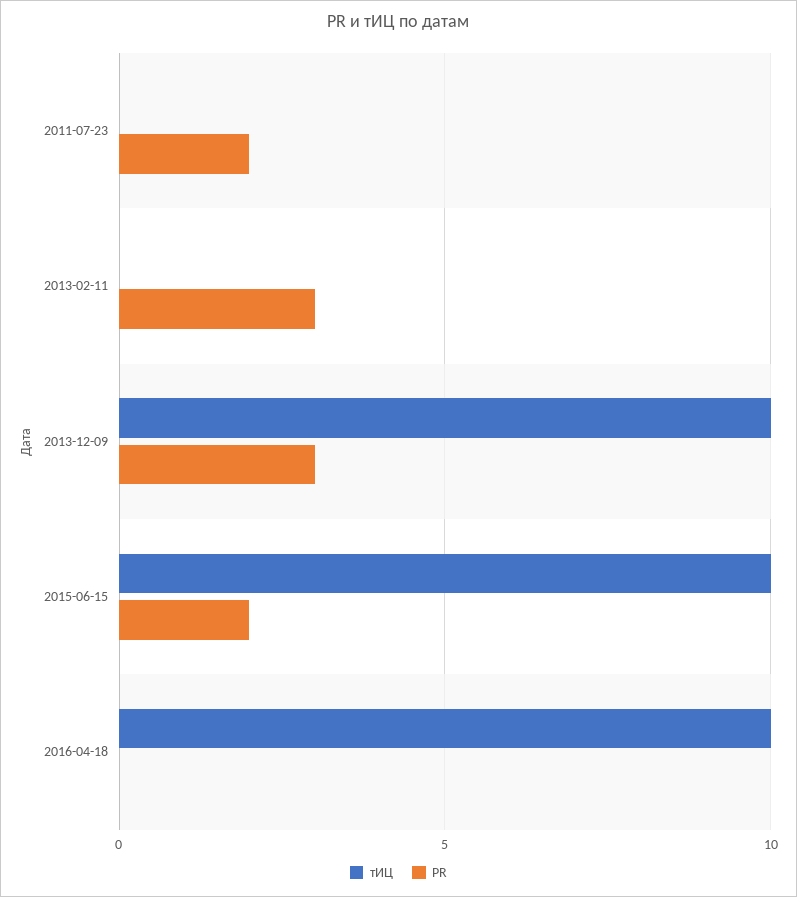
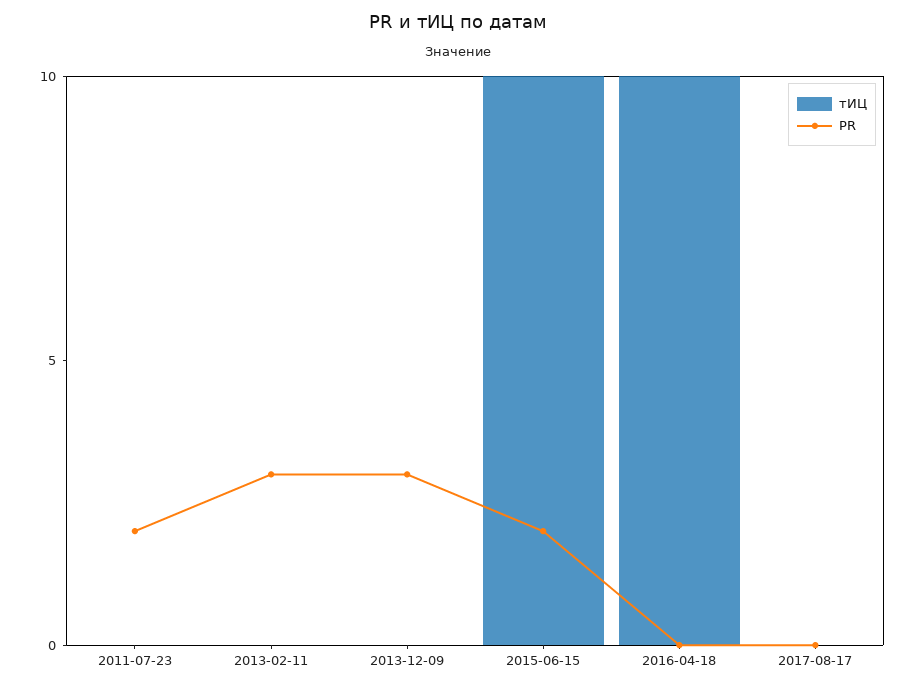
тИЦ, 2013-12-09: 10 -> 0
тИЦ, 2017-08-17: none -> 0
PR, 2017-08-17: none -> 0

